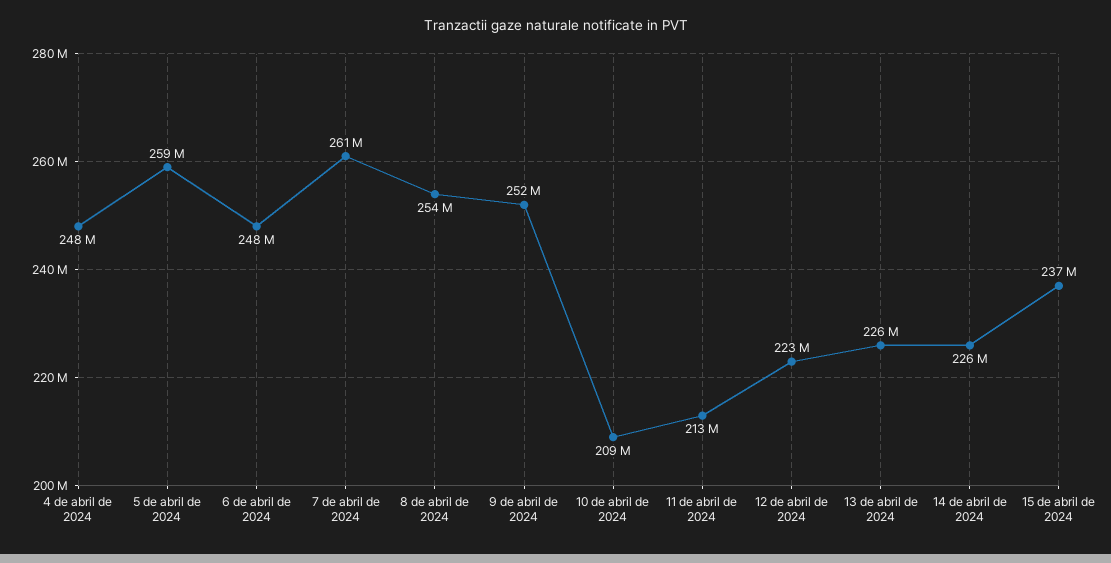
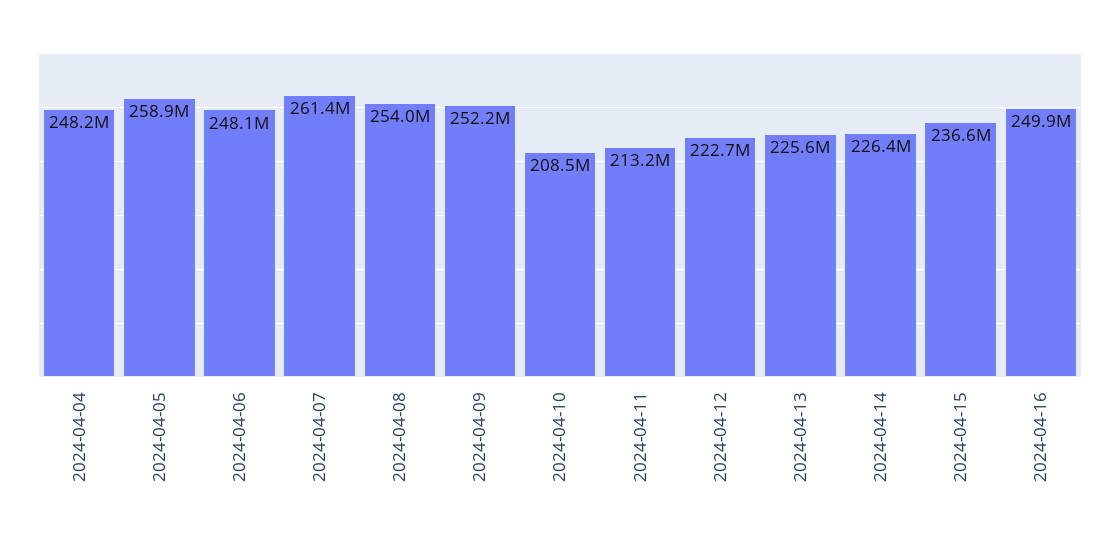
2024-04-16: none -> 249900000

